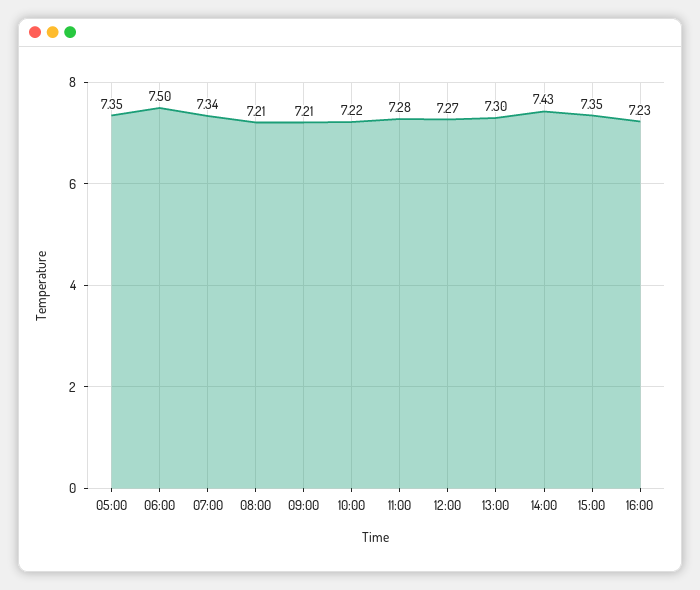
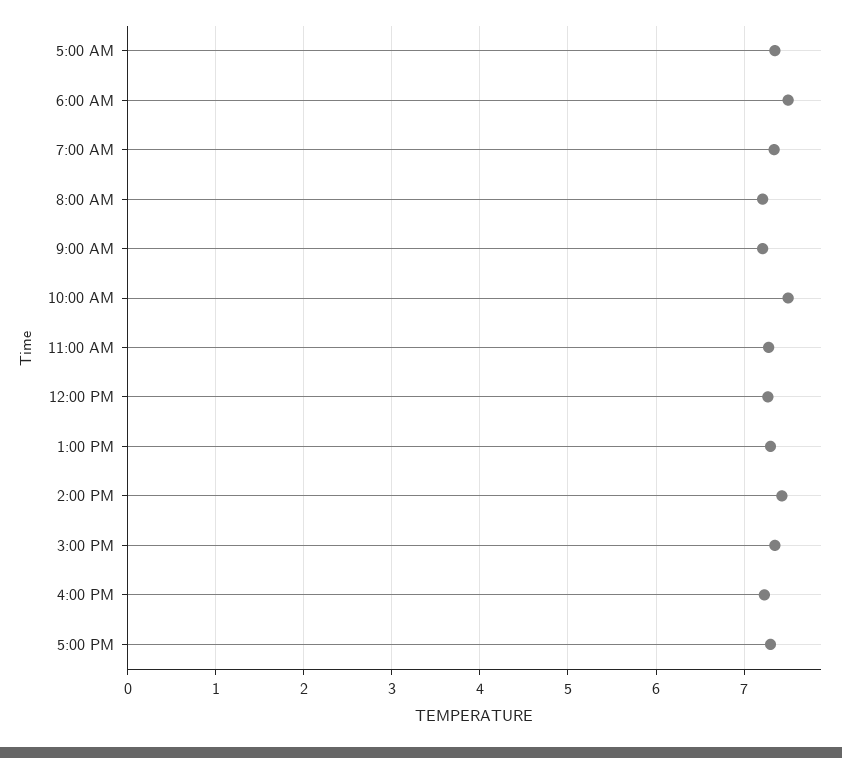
10:00: 7.22 -> 7.5
5:00 PM: none -> 7.3

